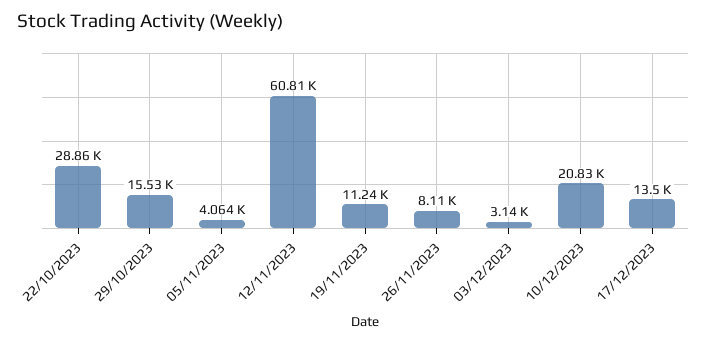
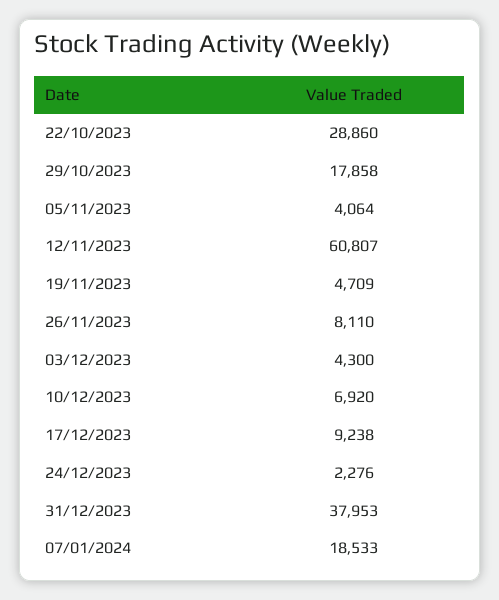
29/10/2023: 15530 -> 17858
19/11/2023: 11240 -> 4709
03/12/2023: 3140 -> 4300
10/12/2023: 20830 -> 6920
17/12/2023: 13500 -> 9238
24/12/2023: none -> 2276
31/12/2023: none -> 37953
07/01/2024: none -> 18533

